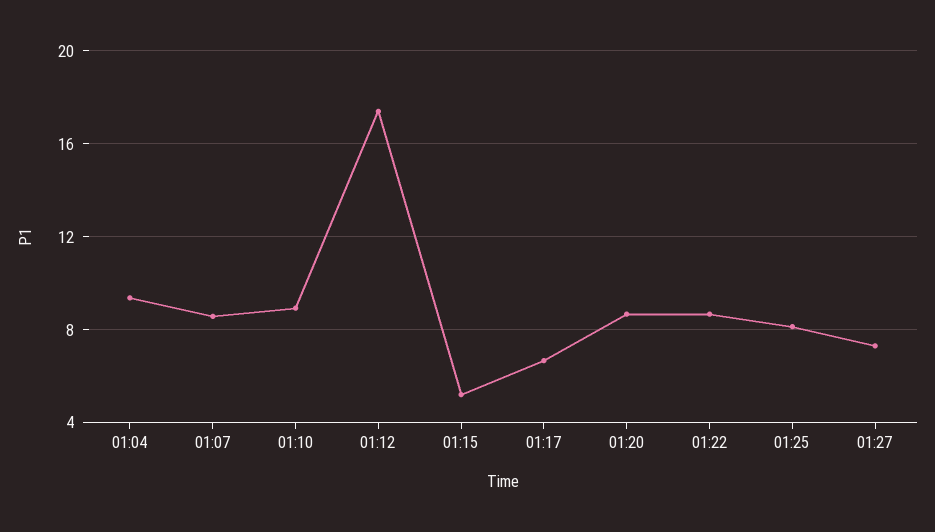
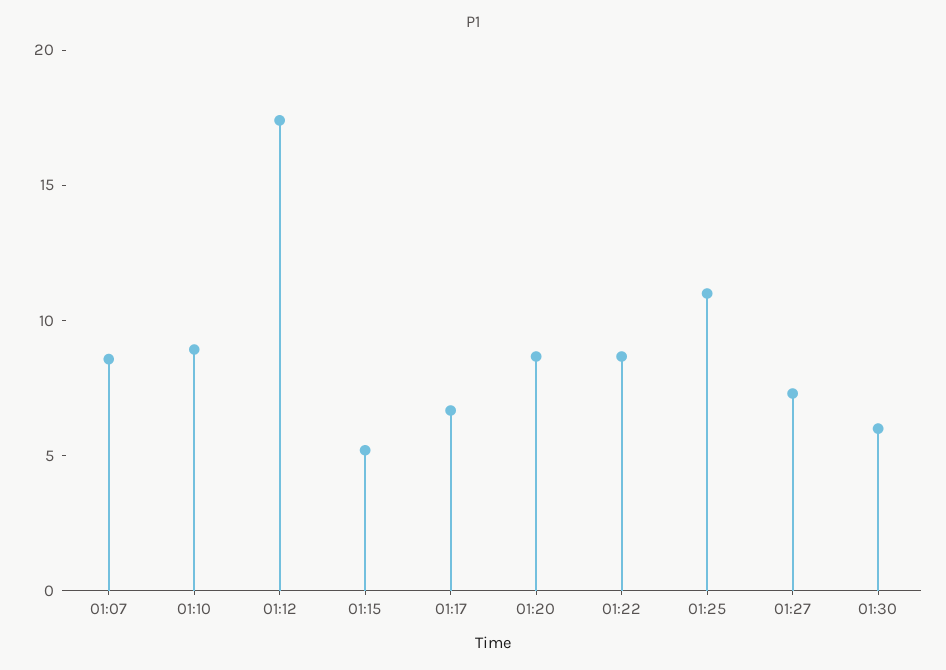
01:04: 9.5 -> none
01:25: 8 -> 11
01:30: none -> 6

